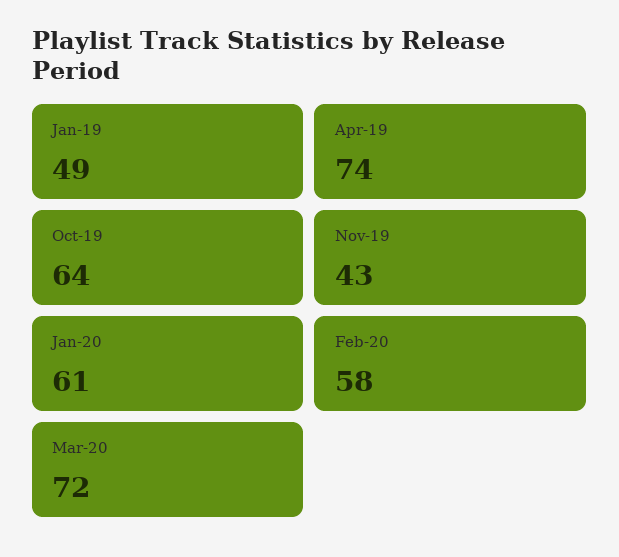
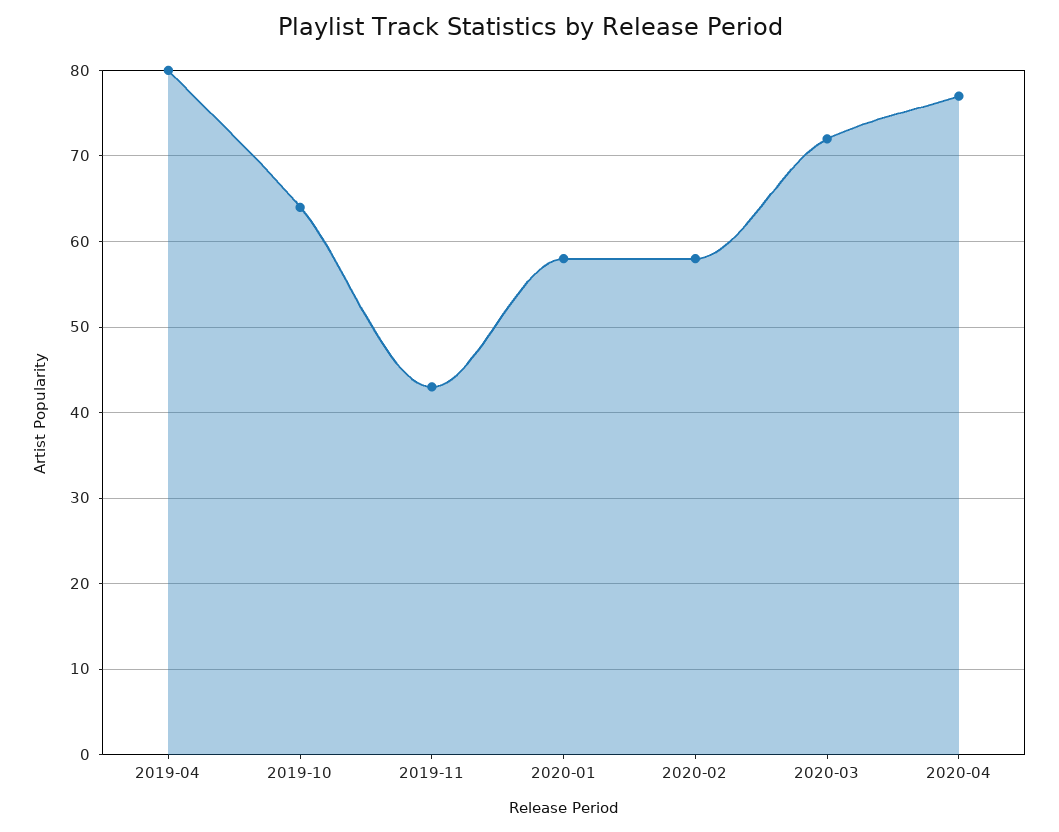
Jan-19: 49 -> none
Apr-19: 74 -> 80
Jan-20: 61 -> 58
2020-04: none -> 77

